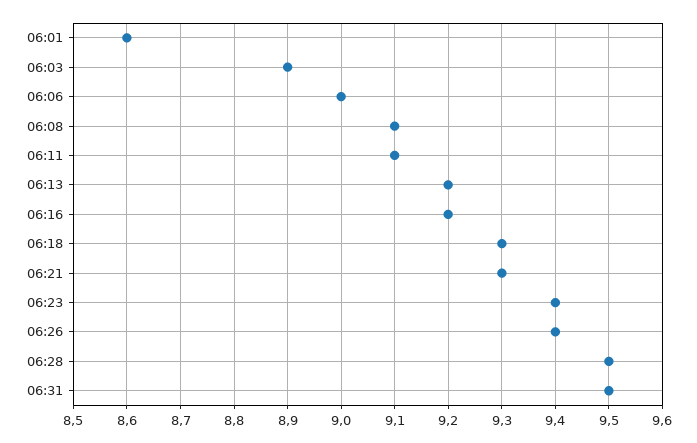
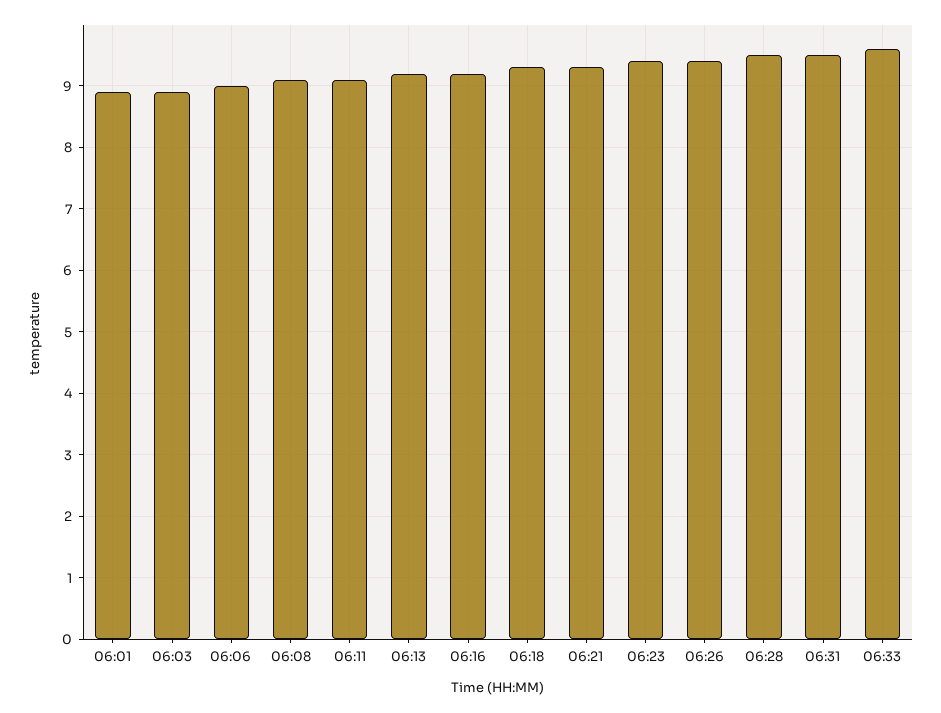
06:01: 8.6 -> 8.9
06:33: none -> 9.6

